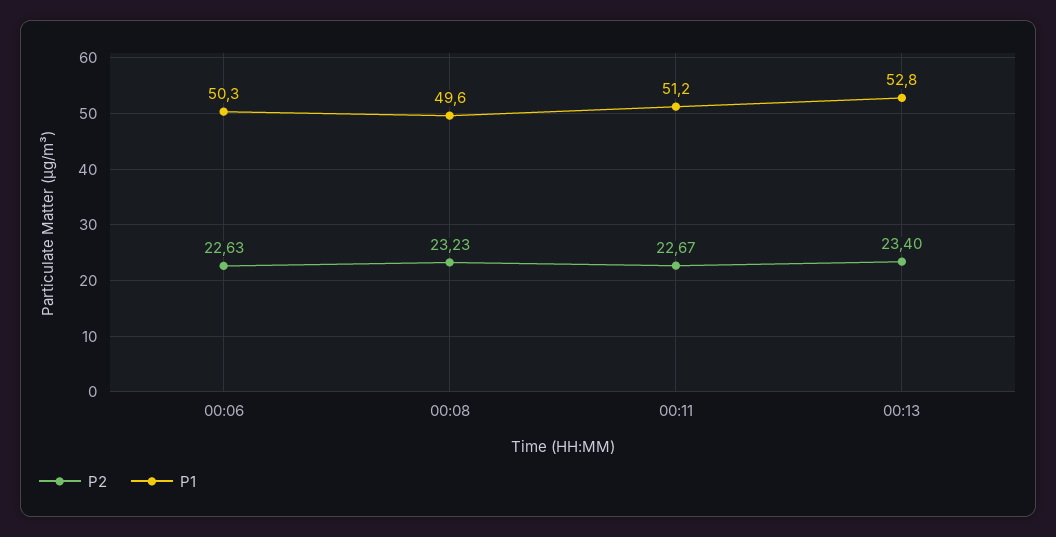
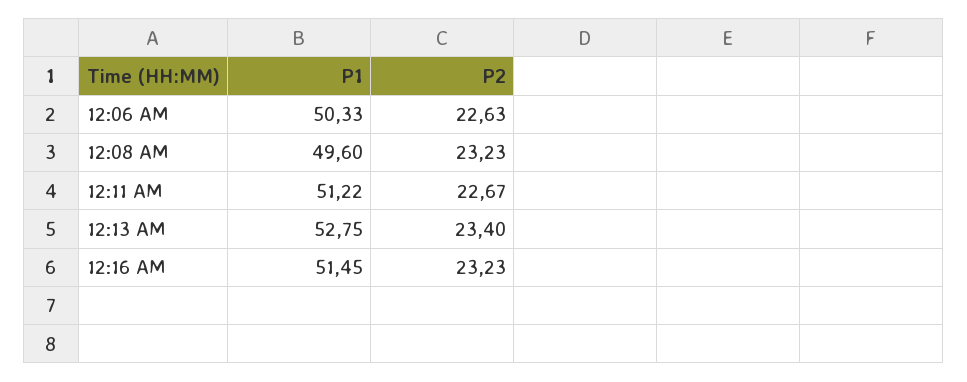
P1, 12:16 AM: none -> 51.45
P2, 12:16 AM: none -> 23.23

